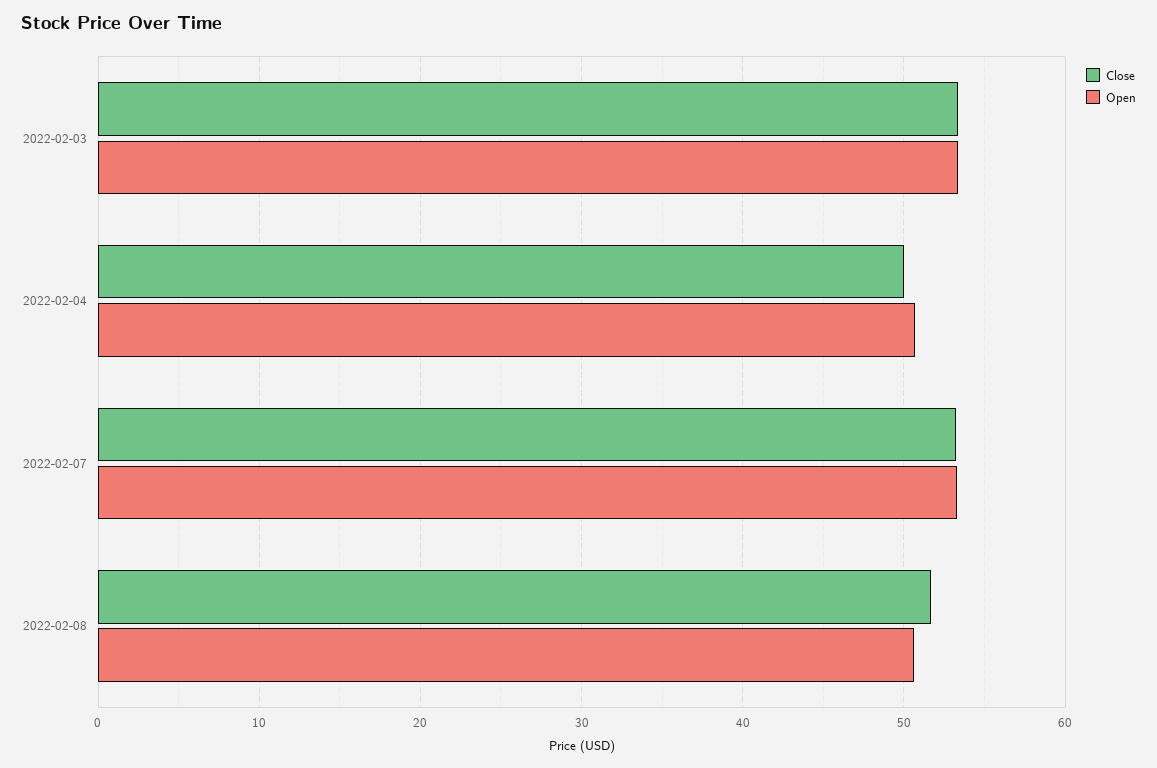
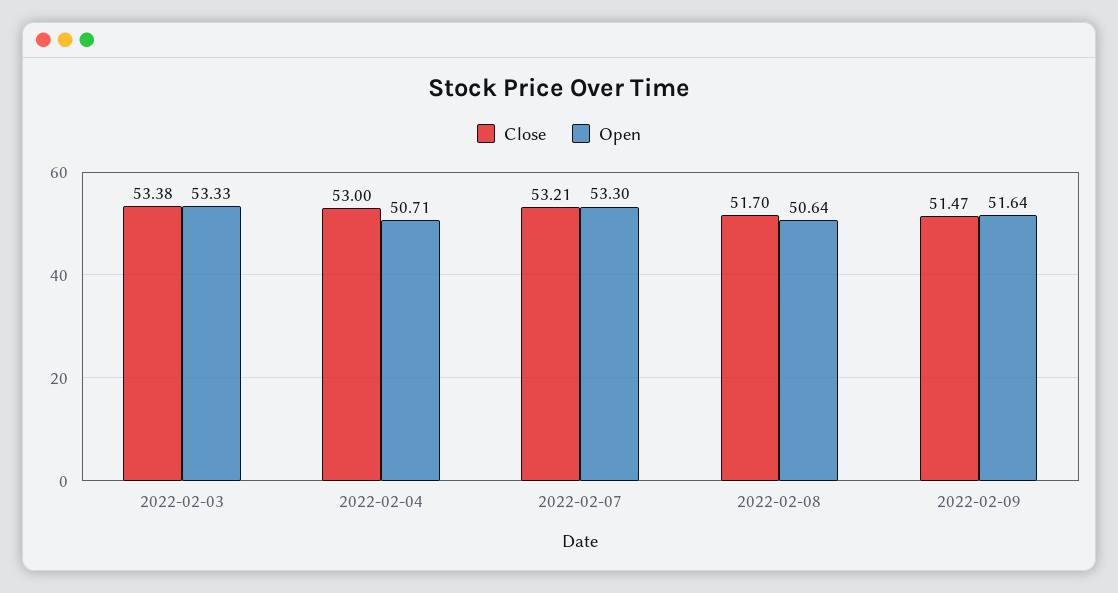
Close, 2022-02-04: 50 -> 53
Close, 2022-02-09: none -> 51.47
Open, 2022-02-09: none -> 51.64

